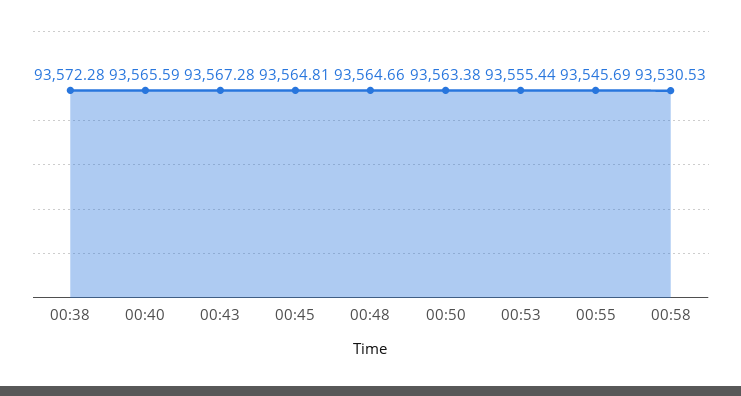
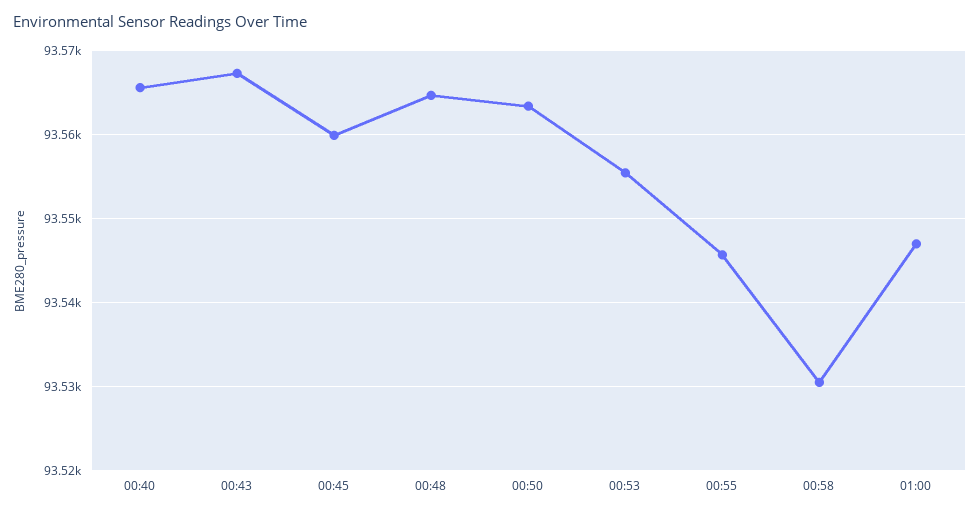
00:38: 93572.28 -> none
00:45: 93564.81 -> 93560
01:00: none -> 93547

